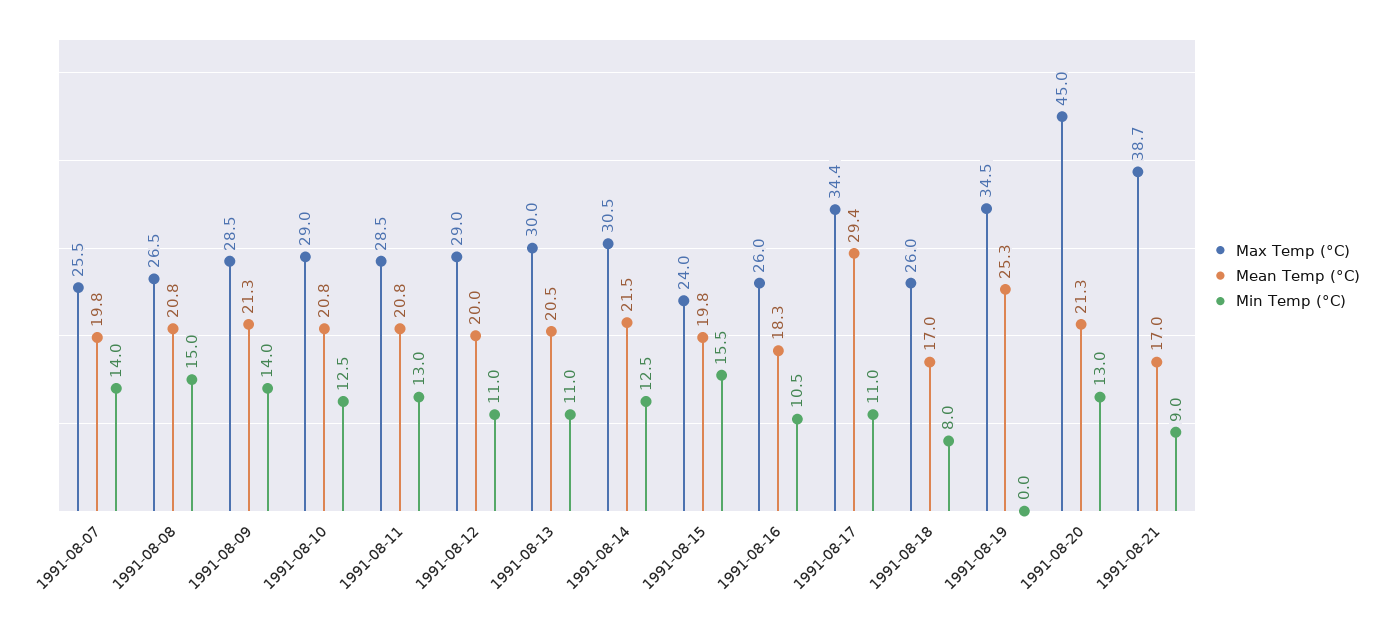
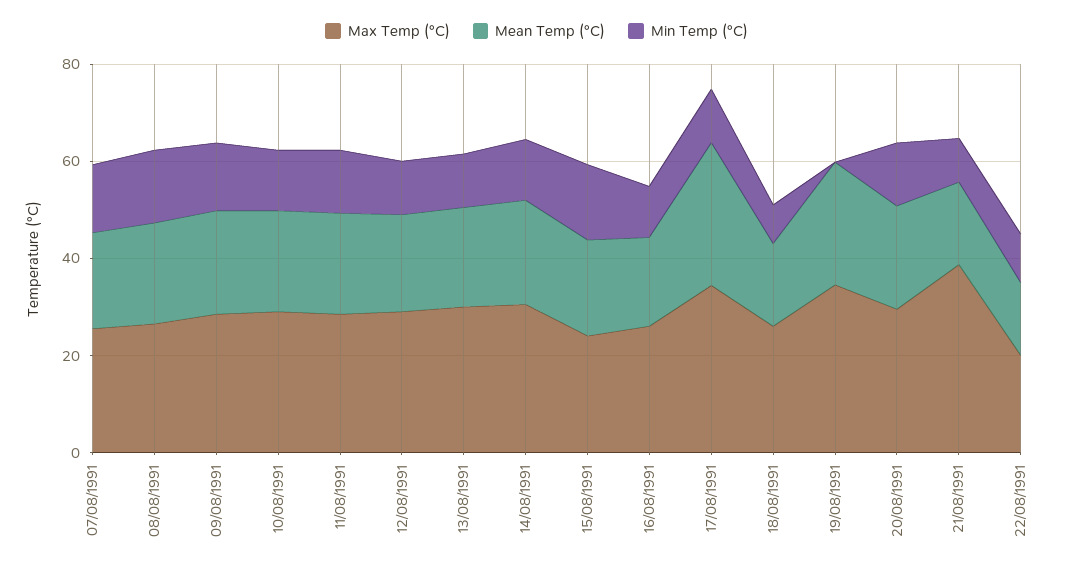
Max Temp (°C), 1991-08-20: 45 -> 30
Max Temp (°C), 22/08/1991: none -> 20
Mean Temp (°C), 22/08/1991: none -> 15
Min Temp (°C), 22/08/1991: none -> 10

